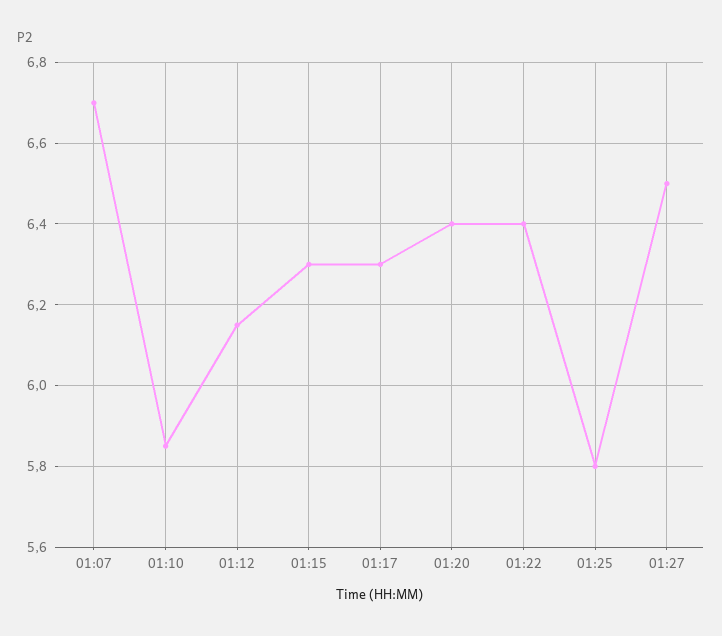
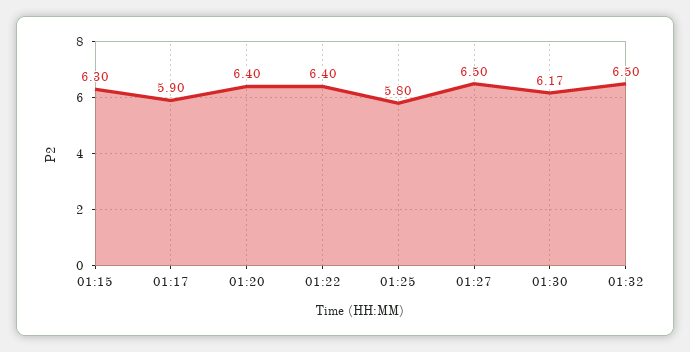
01:07: 6.7 -> none
01:10: 5.85 -> none
01:12: 6.15 -> none
01:17: 6.3 -> 5.9
01:30: none -> 6.17
01:32: none -> 6.5

